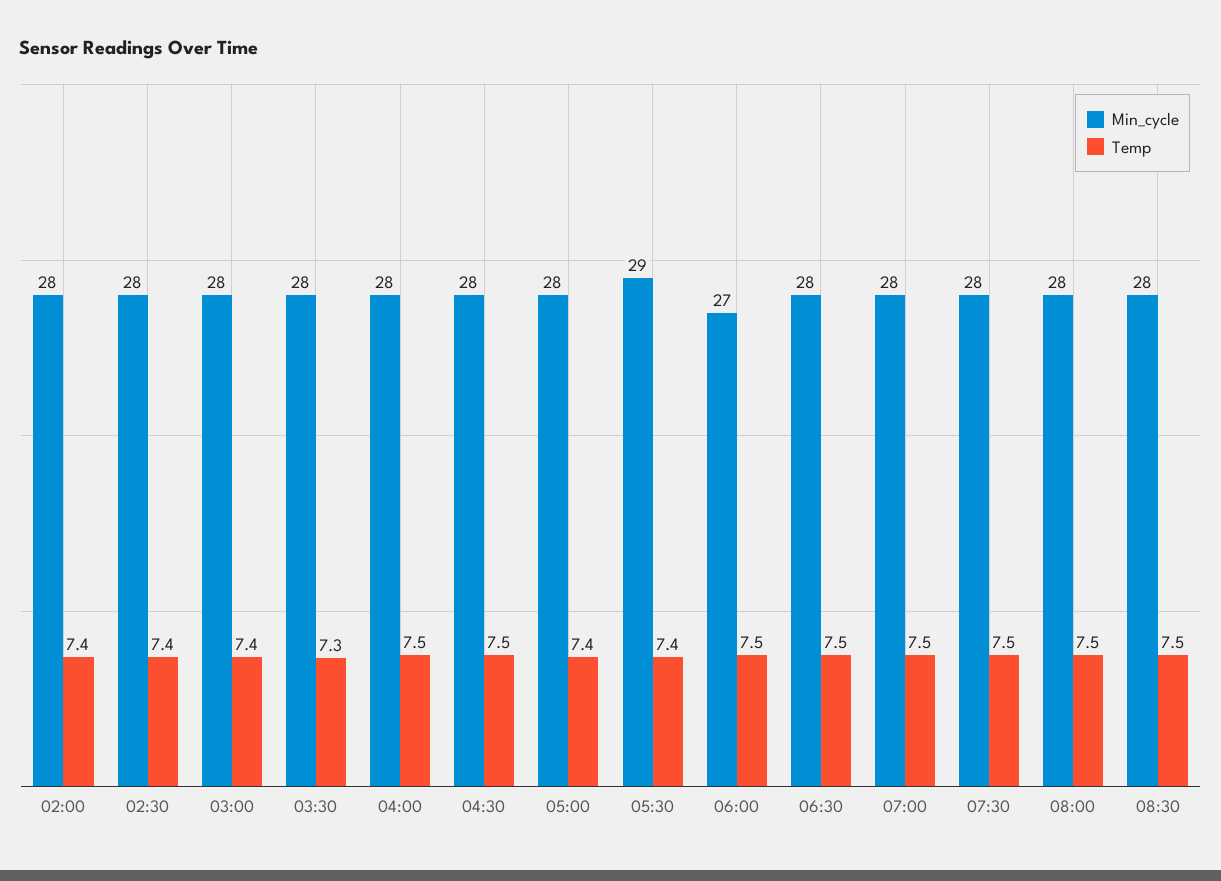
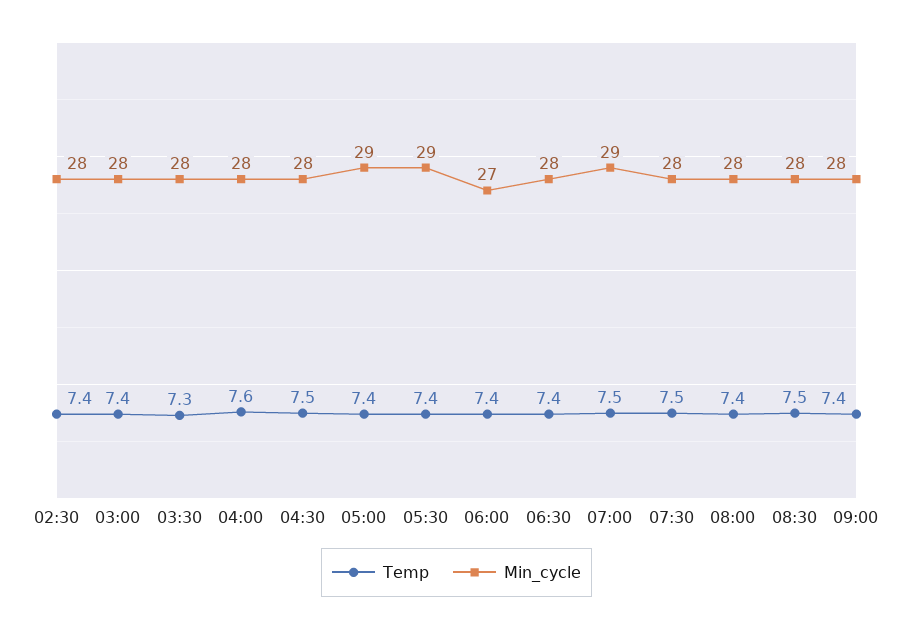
Min_cycle, 02:00: 28 -> none
Temp, 02:00: 7.4 -> none
Temp, 04:00: 7.5 -> 7.6
Min_cycle, 05:00: 28 -> 29
Temp, 06:00: 7.5 -> 7.4
Temp, 06:30: 7.5 -> 7.4
Min_cycle, 07:00: 28 -> 29
Temp, 08:00: 7.5 -> 7.4
Temp, 09:00: none -> 7.4
Min_cycle, 09:00: none -> 28

